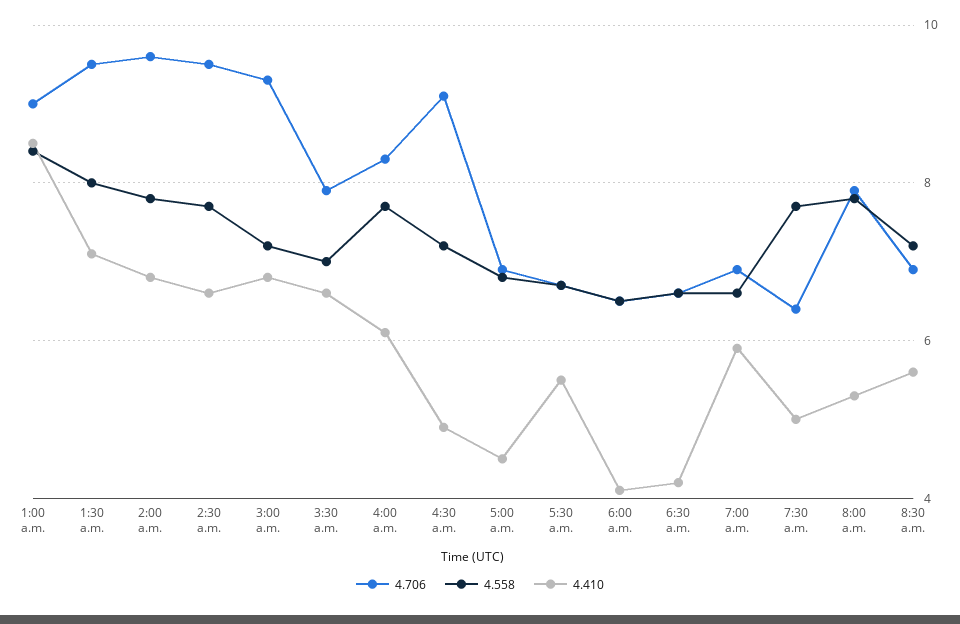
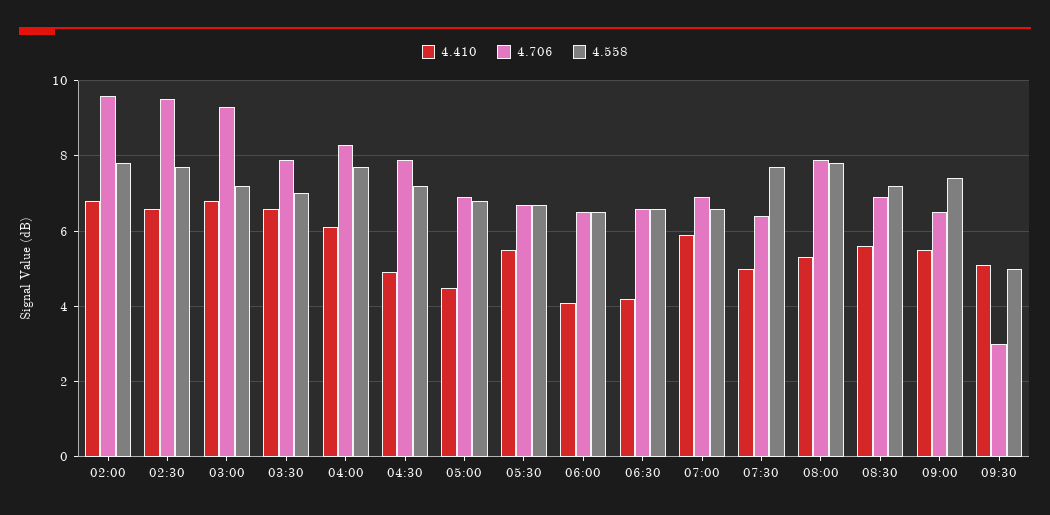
4.706, 1:00 a.m.: 9 -> none
4.558, 1:00 a.m.: 8.5 -> none
4.410, 1:00 a.m.: 8.5 -> none
4.706, 1:30 a.m.: 9.5 -> none
4.558, 1:30 a.m.: 8 -> none
4.410, 1:30 a.m.: 7 -> none
4.706, 4:30 a.m.: 9 -> 8
4.410, 09:00: none -> 5.5
4.706, 09:00: none -> 6.5
4.558, 09:00: none -> 7.5
4.410, 09:30: none -> 5
4.706, 09:30: none -> 3
4.558, 09:30: none -> 5

